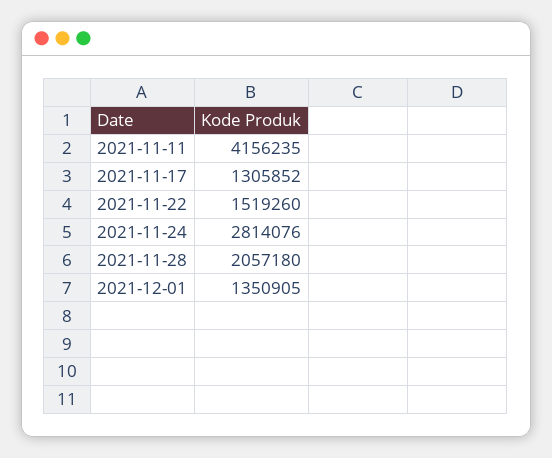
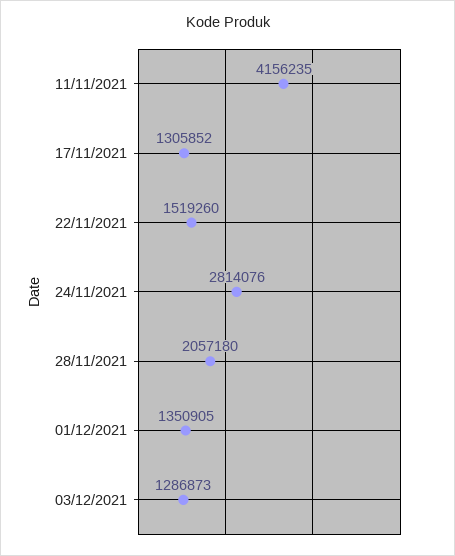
03/12/2021: none -> 1286873

